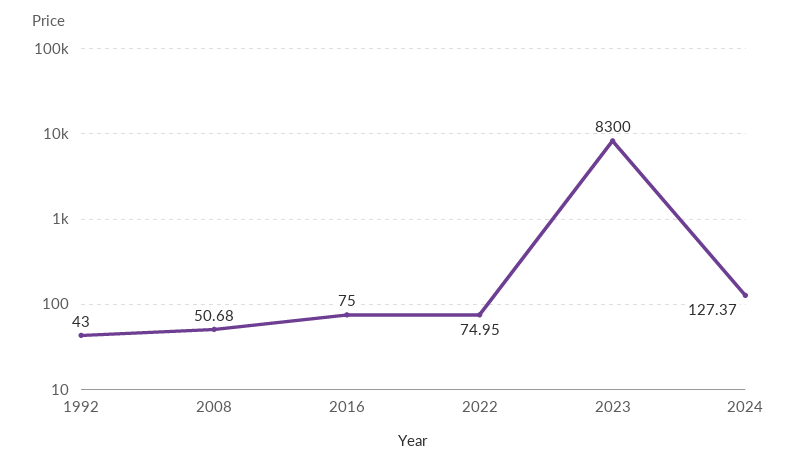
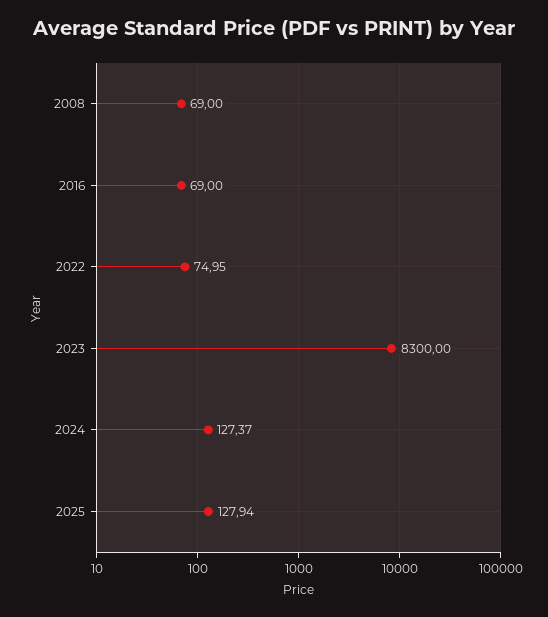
1992: 43 -> none
2008: 50.68 -> 69
2016: 75 -> 69
2025: none -> 127.94

